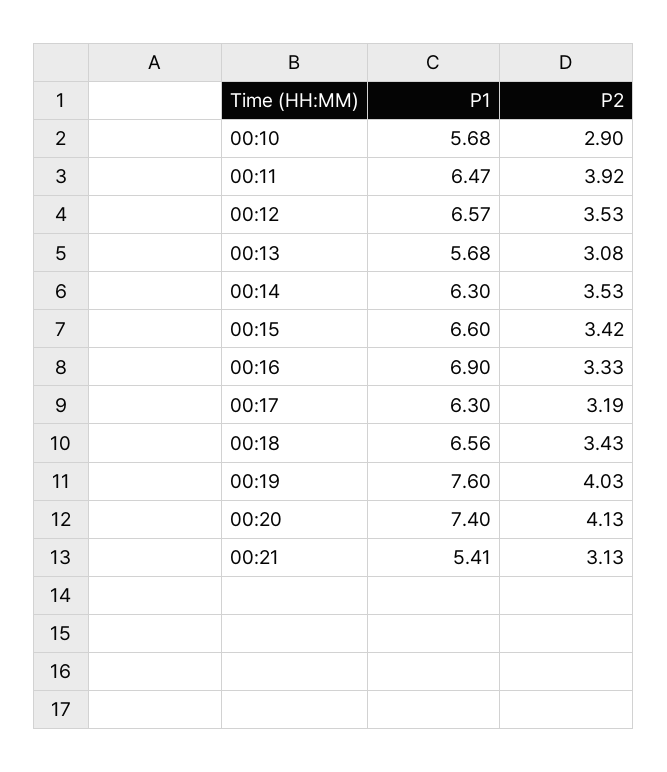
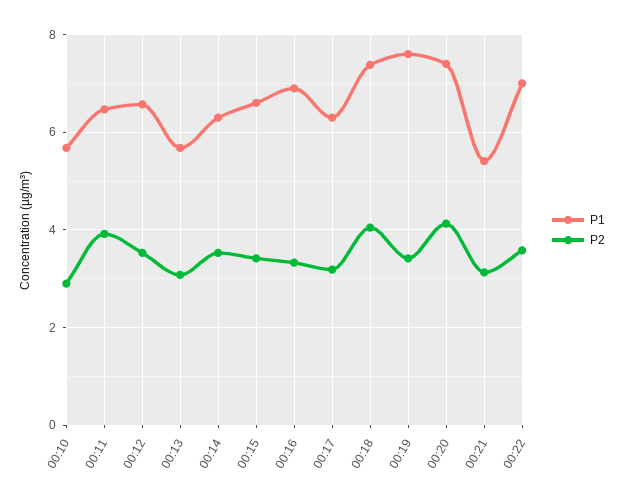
P1, 00:18: 6.56 -> 7.4
P2, 00:18: 3.43 -> 4
P2, 00:19: 4.03 -> 3.4
P1, 00:22: none -> 7
P2, 00:22: none -> 3.6

